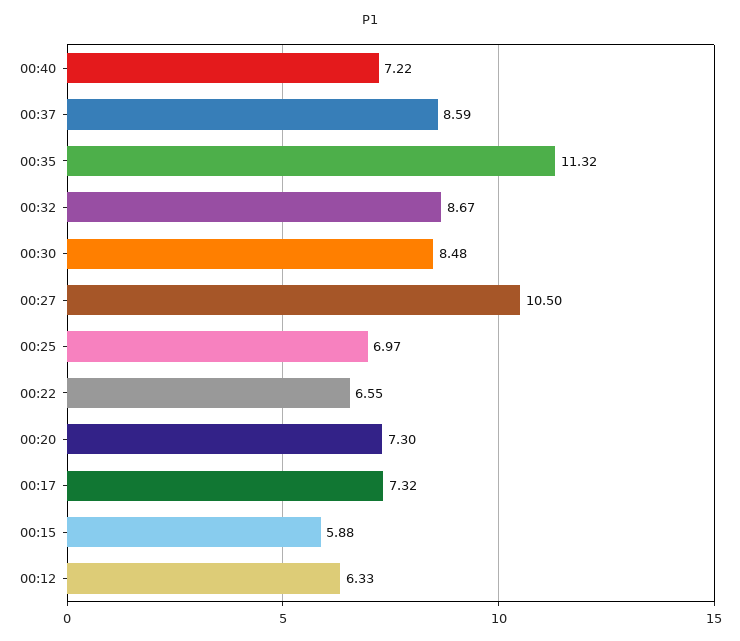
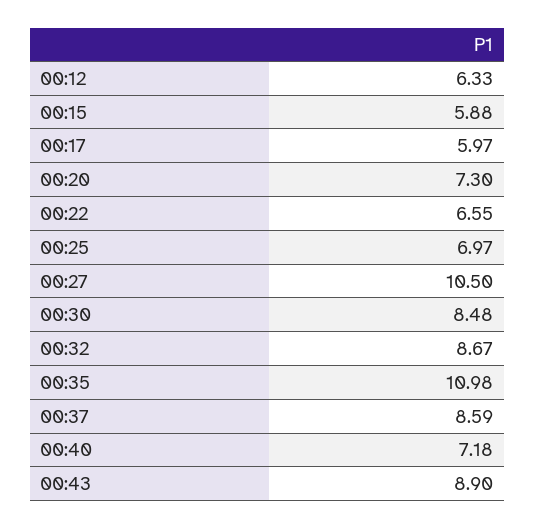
00:40: 7.22 -> 7.18
00:35: 11.32 -> 10.98
00:17: 7.32 -> 5.97
00:43: none -> 8.9

